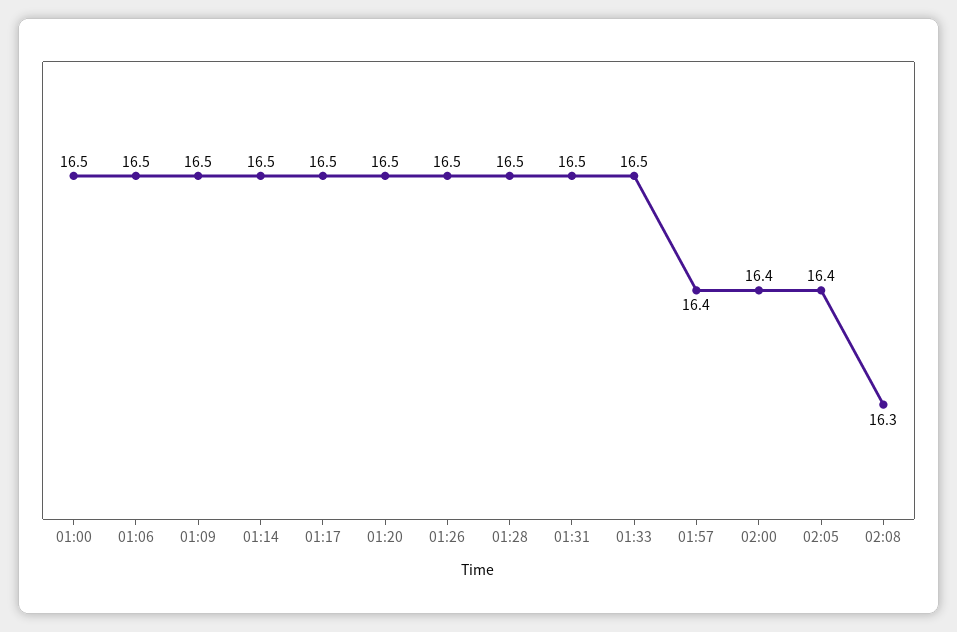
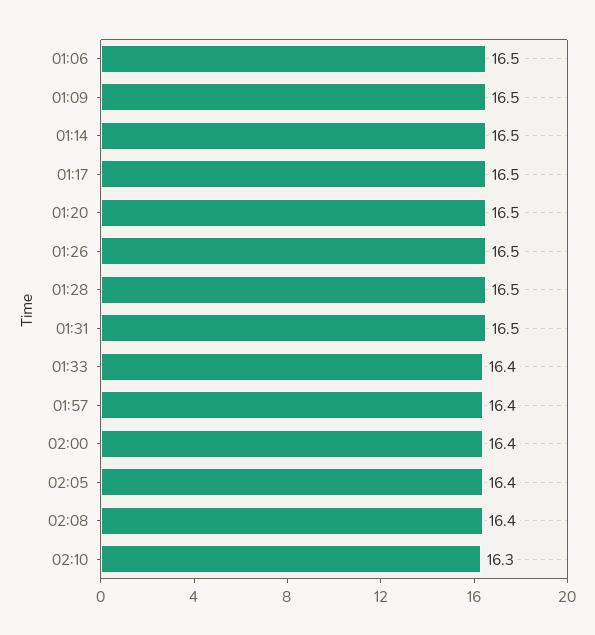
01:00: 16.5 -> none
01:33: 16.5 -> 16.4
02:08: 16.3 -> 16.4
02:10: none -> 16.3

